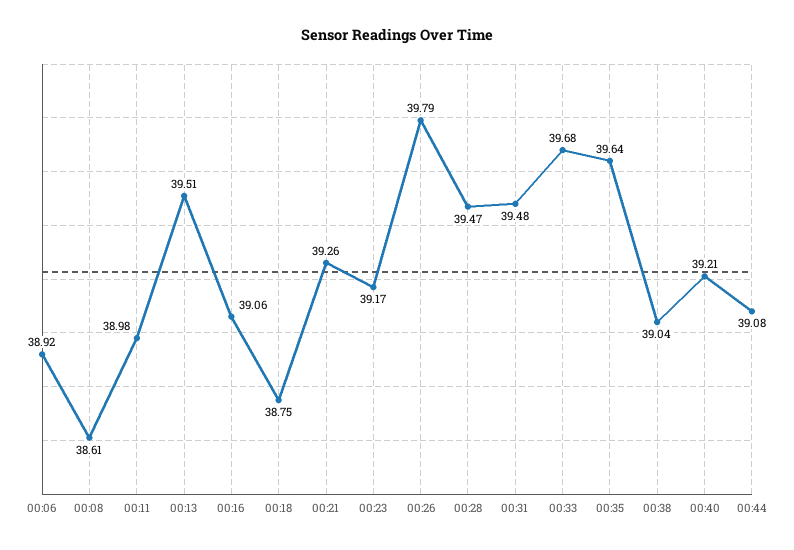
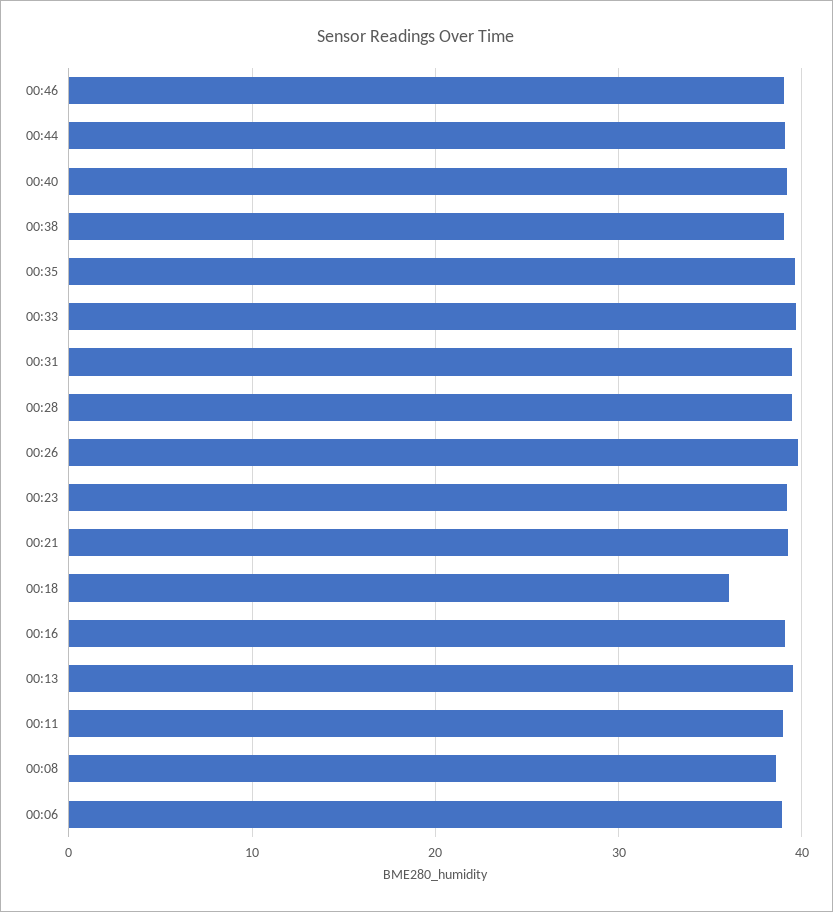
00:18: 38.75 -> 36
00:46: none -> 39

